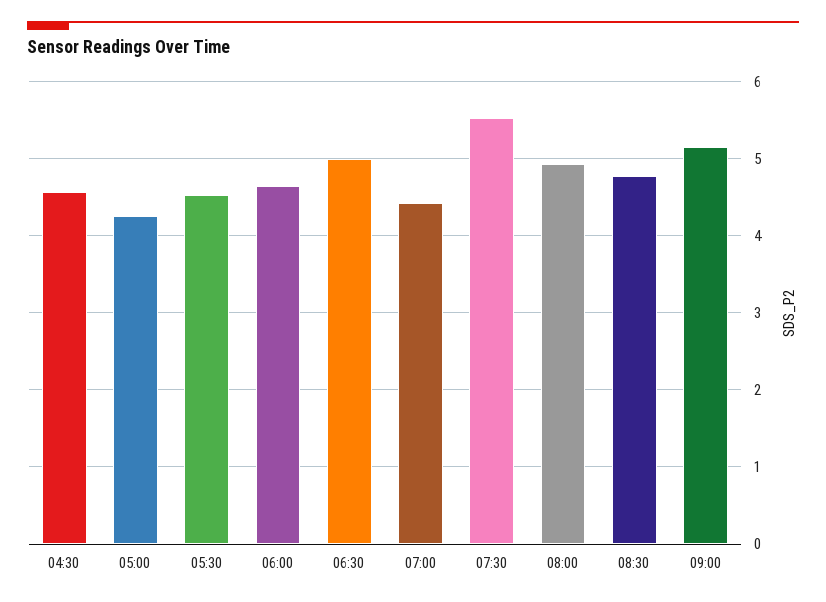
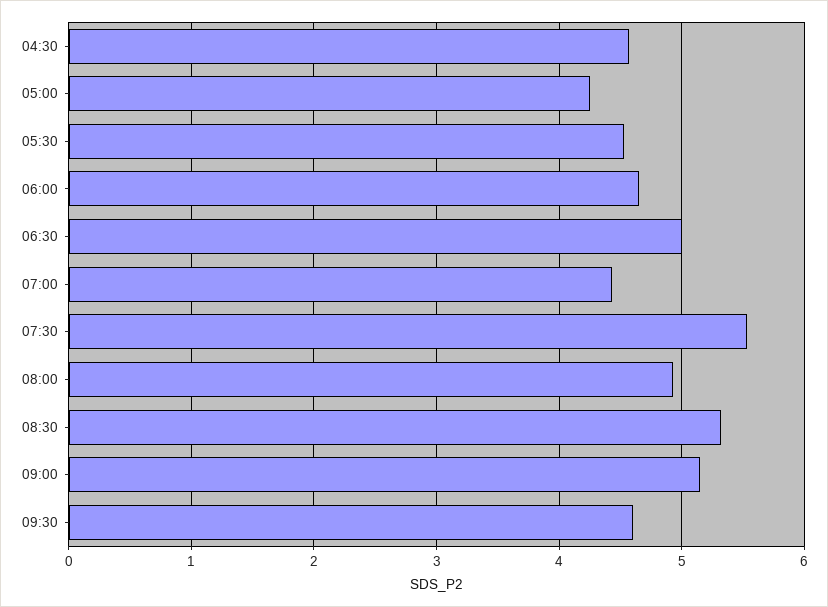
08:30: 4.8 -> 5.3
09:30: none -> 4.6

